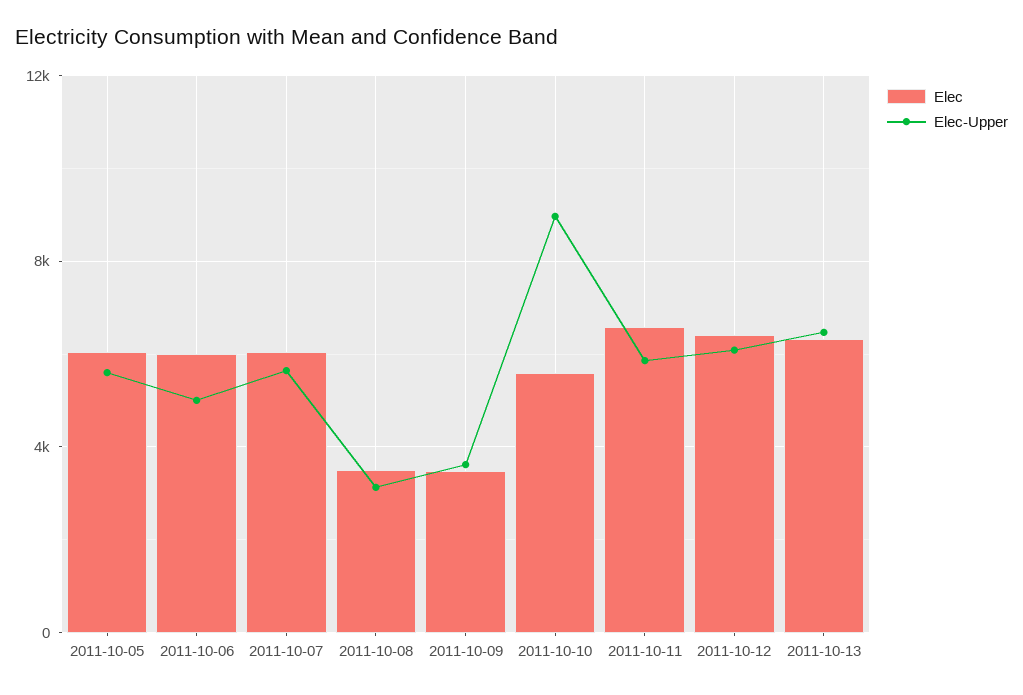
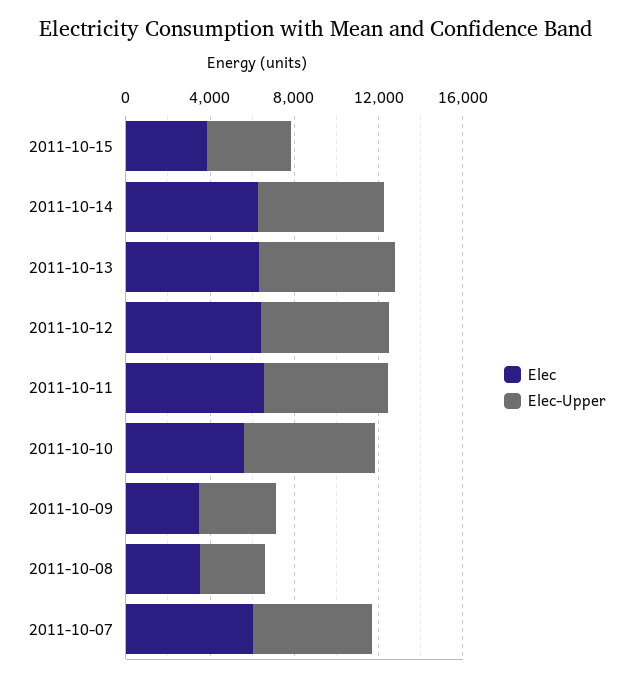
Elec, 2011-10-05: 6000 -> none
Elec-Upper, 2011-10-05: 5500 -> none
Elec, 2011-10-06: 6000 -> none
Elec-Upper, 2011-10-06: 5000 -> none
Elec-Upper, 2011-10-10: 9000 -> 6000
Elec, 2011-10-15: none -> 4000
Elec-Upper, 2011-10-15: none -> 4000
Elec, 2011-10-14: none -> 6000
Elec-Upper, 2011-10-14: none -> 6000

